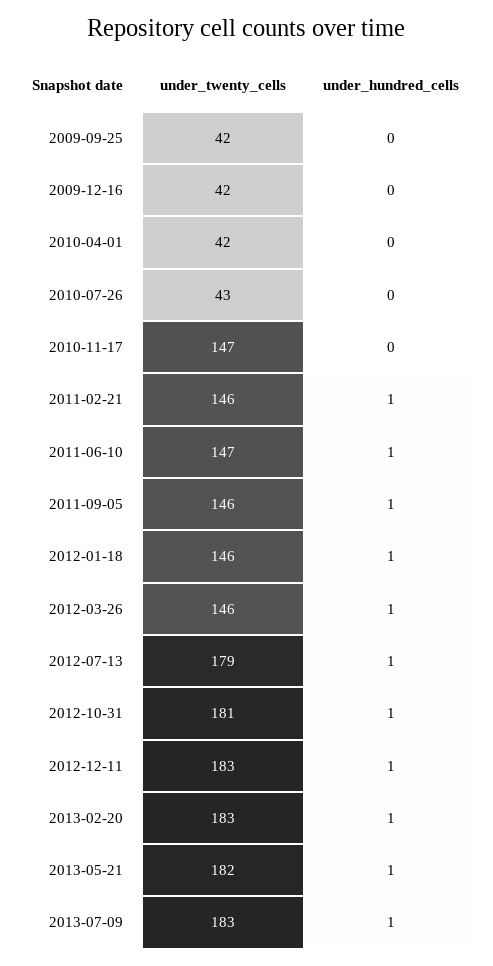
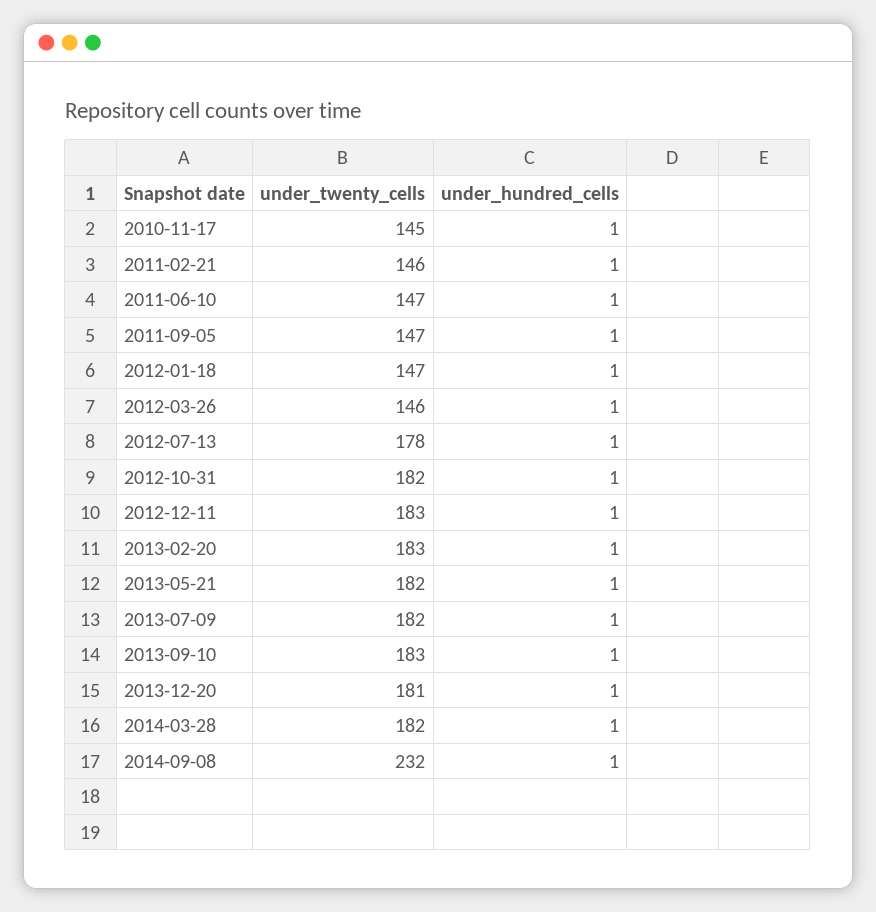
under_twenty_cells, 2009-09-25: 42 -> none
under_hundred_cells, 2009-09-25: 0 -> none
under_twenty_cells, 2009-12-16: 42 -> none
under_hundred_cells, 2009-12-16: 0 -> none
under_twenty_cells, 2010-04-01: 42 -> none
under_hundred_cells, 2010-04-01: 0 -> none
under_twenty_cells, 2010-07-26: 43 -> none
under_hundred_cells, 2010-07-26: 0 -> none
under_twenty_cells, 2010-11-17: 147 -> 145
under_hundred_cells, 2010-11-17: 0 -> 1
under_twenty_cells, 2011-09-05: 146 -> 147
under_twenty_cells, 2012-01-18: 146 -> 147
under_twenty_cells, 2012-07-13: 179 -> 178
under_twenty_cells, 2012-10-31: 181 -> 182
under_twenty_cells, 2013-07-09: 183 -> 182
under_twenty_cells, 2013-09-10: none -> 183
under_hundred_cells, 2013-09-10: none -> 1
under_twenty_cells, 2013-12-20: none -> 181
under_hundred_cells, 2013-12-20: none -> 1
under_twenty_cells, 2014-03-28: none -> 182
under_hundred_cells, 2014-03-28: none -> 1
under_twenty_cells, 2014-09-08: none -> 232
under_hundred_cells, 2014-09-08: none -> 1

